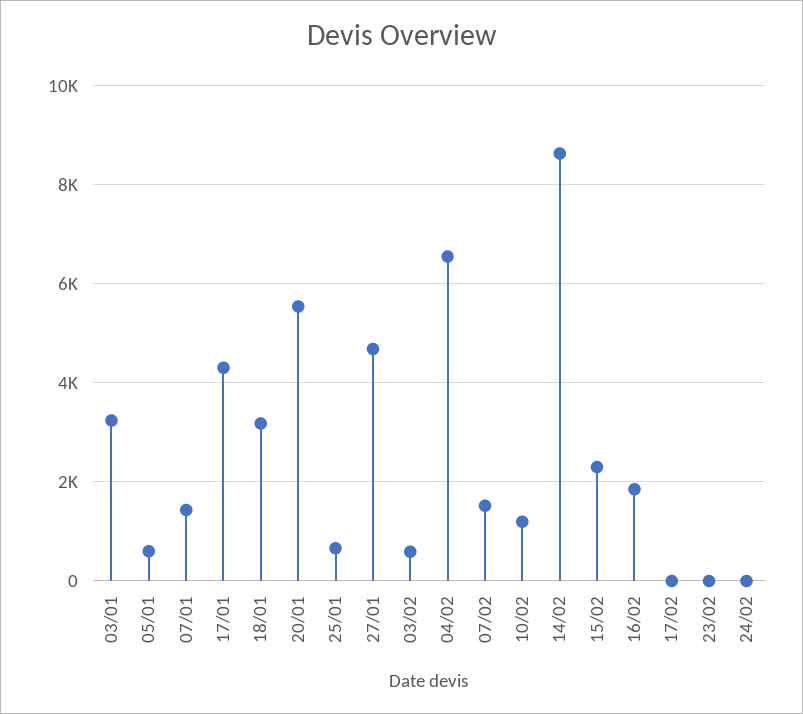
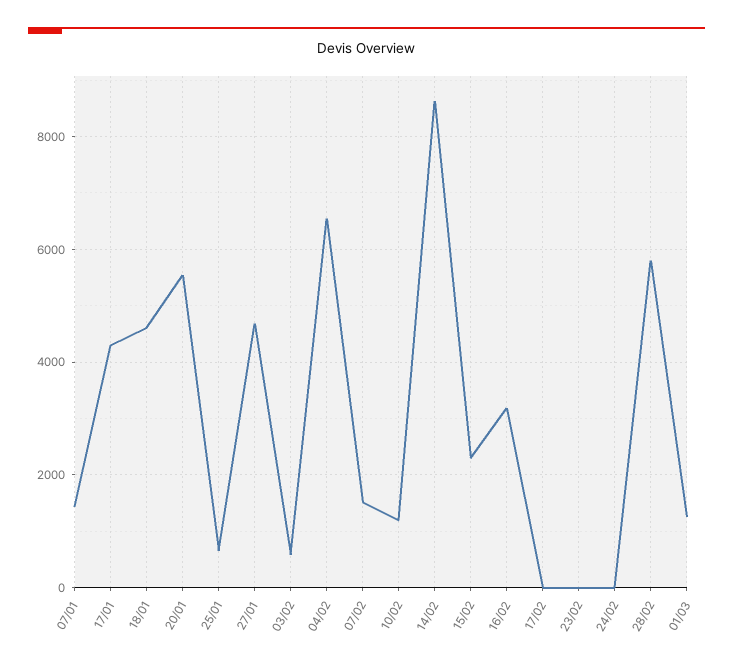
03/01: 3200 -> none
05/01: 600 -> none
18/01: 3200 -> 4600
16/02: 1800 -> 3200
28/02: none -> 5800
01/03: none -> 1200

